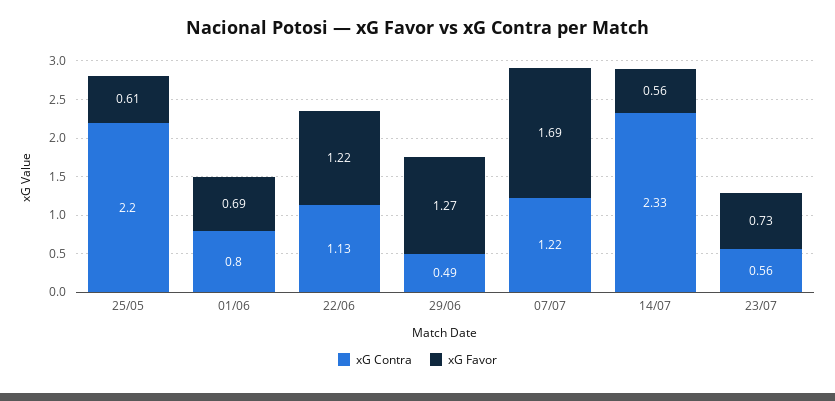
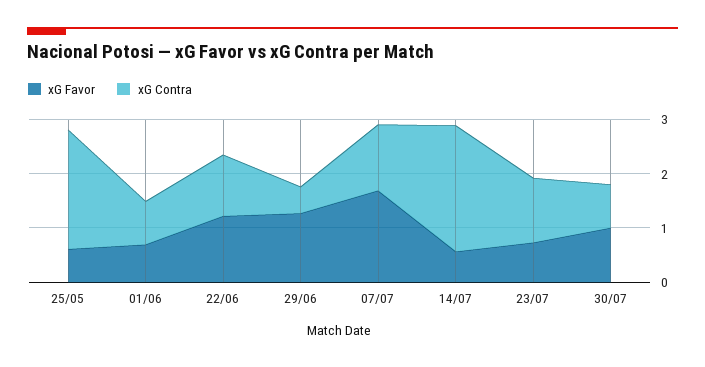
xG Contra, 23/07: 0.56 -> 1.2
xG Favor, 30/07: none -> 1
xG Contra, 30/07: none -> 0.8

